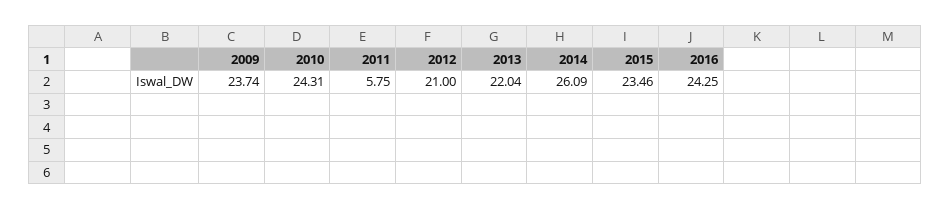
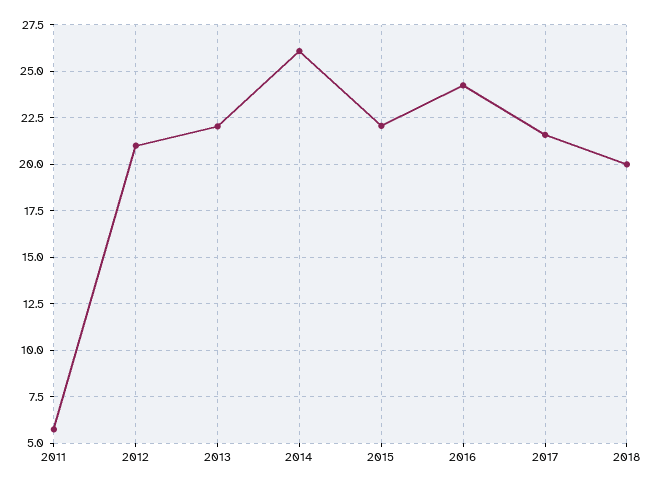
2009: 23.74 -> none
2010: 24.31 -> none
2015: 23.46 -> 22
2017: none -> 21.5
2018: none -> 20

